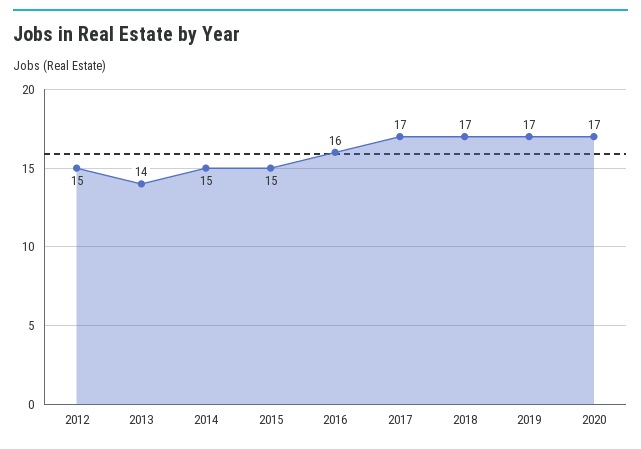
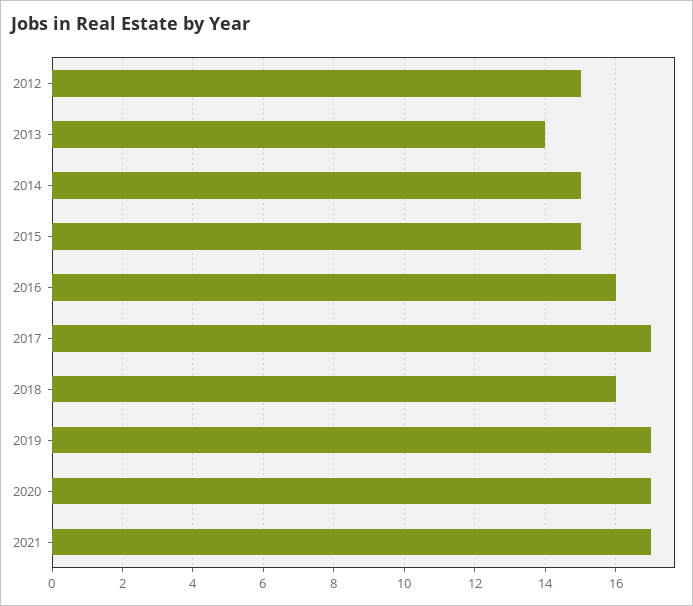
2018: 17 -> 16
2021: none -> 17

